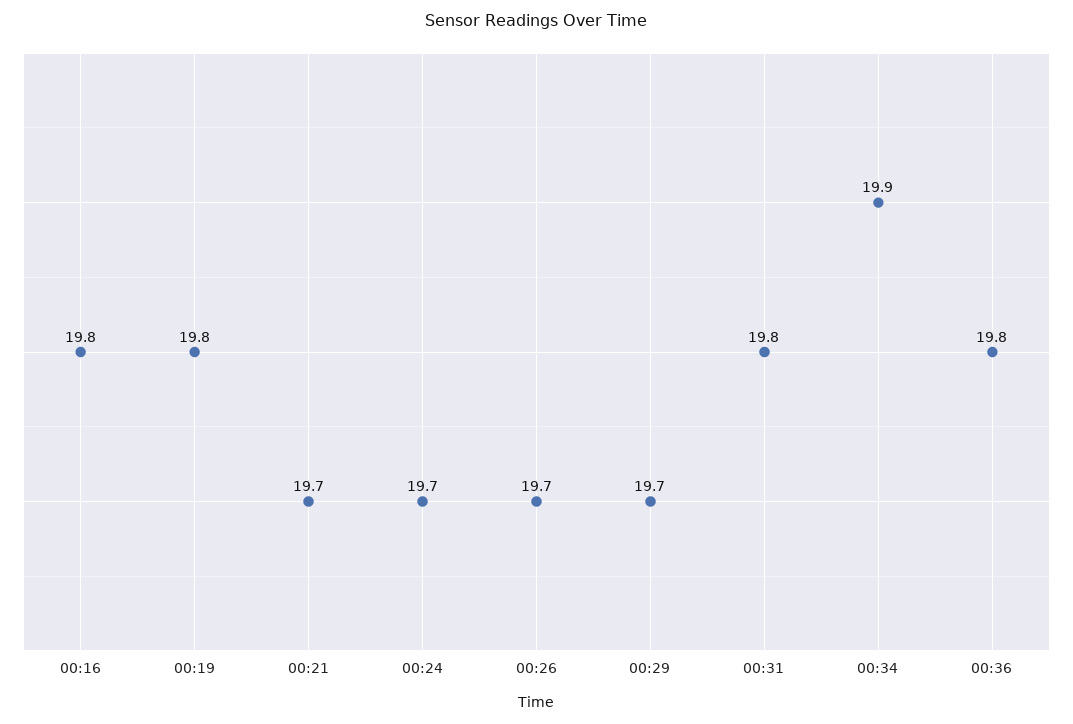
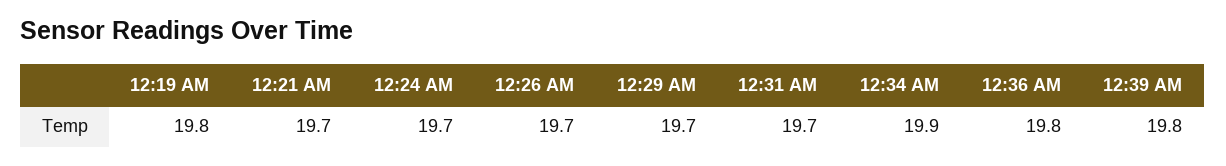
00:16: 19.8 -> none
00:31: 19.8 -> 19.7
12:39 AM: none -> 19.8

